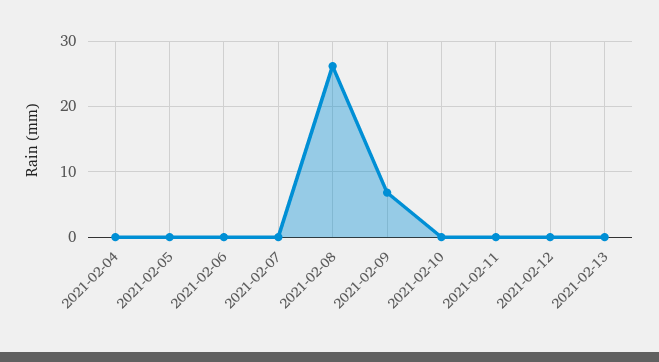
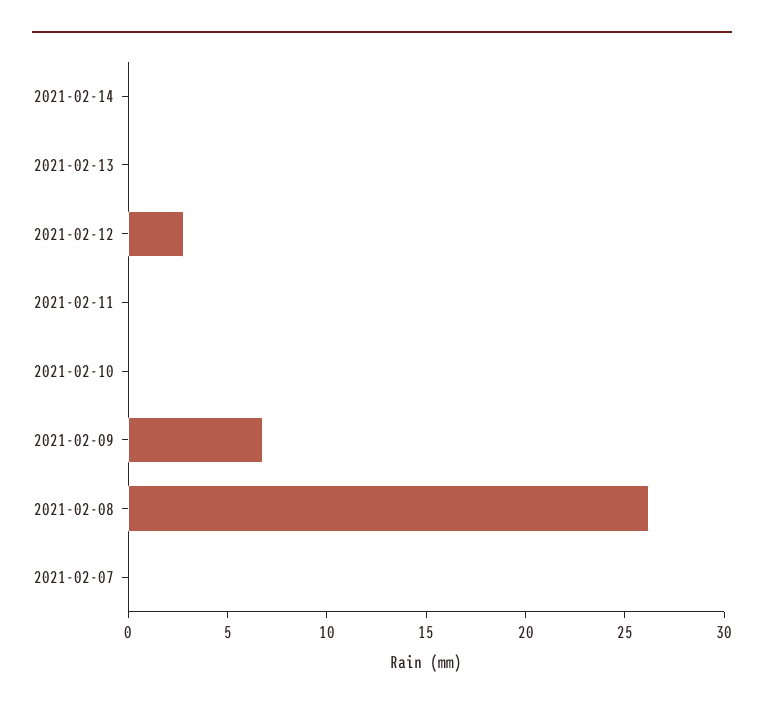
2021-02-04: 0 -> none
2021-02-05: 0 -> none
2021-02-06: 0 -> none
2021-02-12: 0 -> 3
2021-02-14: none -> 0

